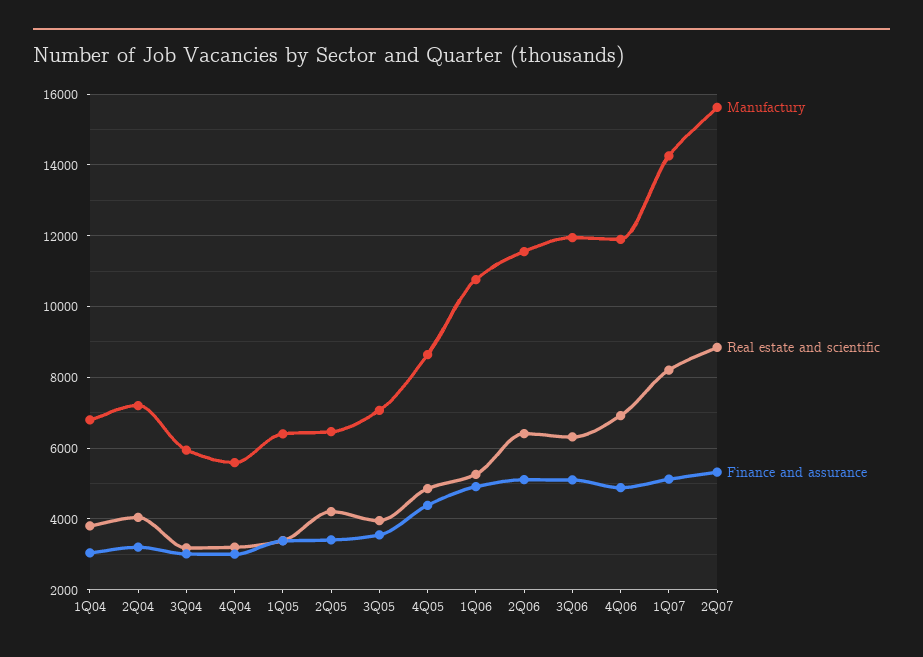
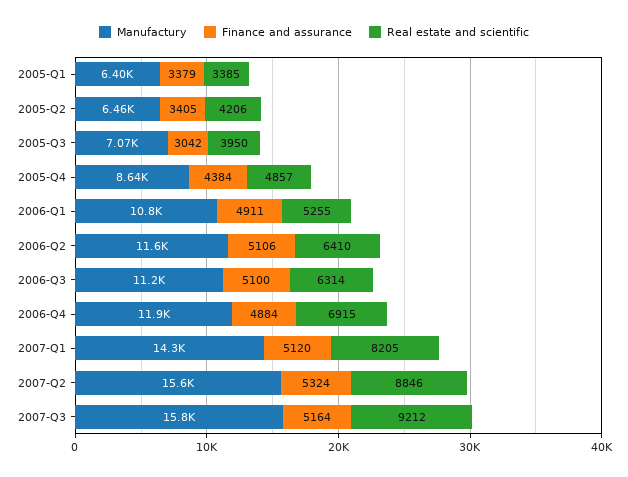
Manufactury, 1Q04: 6800 -> none
Real estate and scientific, 1Q04: 3800 -> none
Finance and assurance, 1Q04: 3000 -> none
Manufactury, 2Q04: 7200 -> none
Real estate and scientific, 2Q04: 4000 -> none
Finance and assurance, 2Q04: 3200 -> none
Manufactury, 3Q04: 6000 -> none
Real estate and scientific, 3Q04: 3200 -> none
Finance and assurance, 3Q04: 3000 -> none
Manufactury, 4Q04: 5600 -> none
Real estate and scientific, 4Q04: 3200 -> none
Finance and assurance, 4Q04: 3000 -> none
Finance and assurance, 3Q05: 3600 -> 3042
Manufactury, 3Q06: 12000 -> 11200
Manufactury, 2007-Q3: none -> 15800
Finance and assurance, 2007-Q3: none -> 5164
Real estate and scientific, 2007-Q3: none -> 9212

